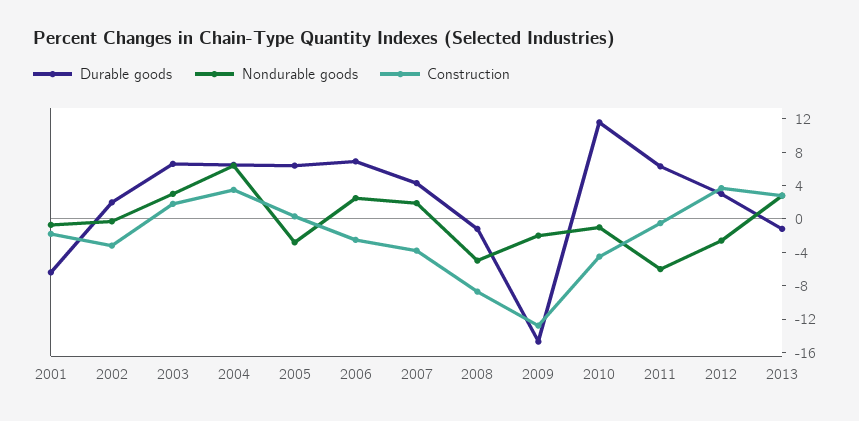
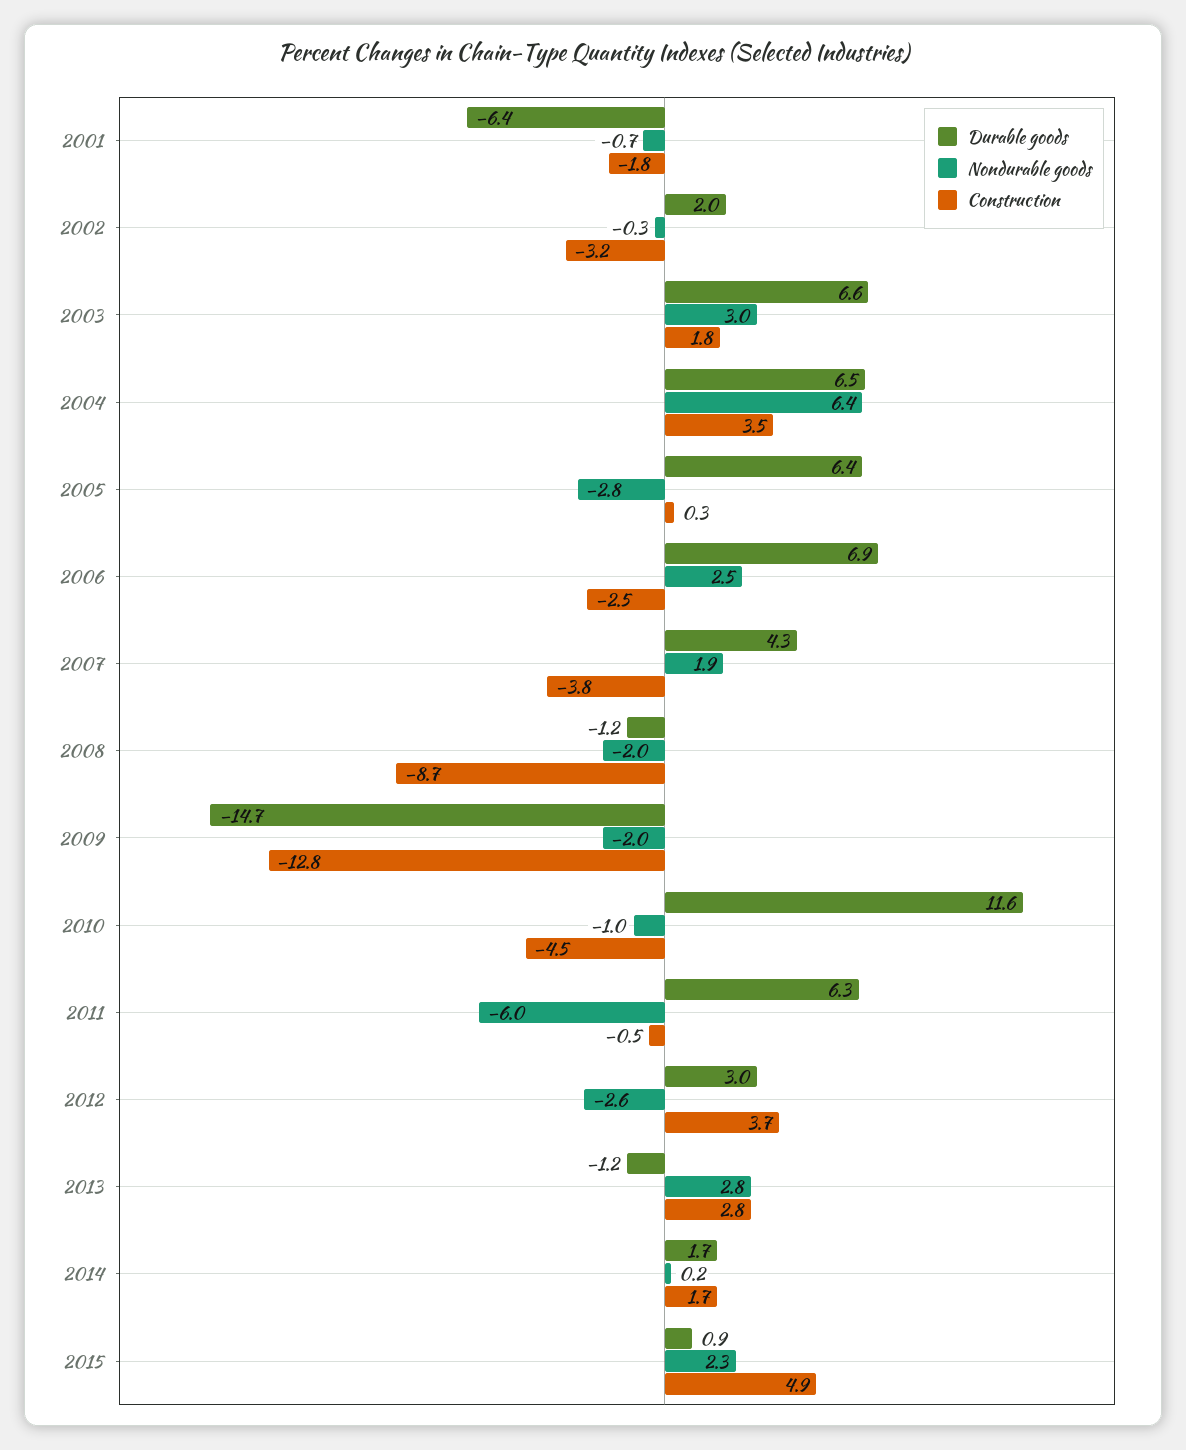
Nondurable goods, 2008: -5 -> -2
Durable goods, 2014: none -> 1.7
Nondurable goods, 2014: none -> 0.2
Construction, 2014: none -> 1.7
Durable goods, 2015: none -> 0.9
Nondurable goods, 2015: none -> 2.3
Construction, 2015: none -> 4.9

